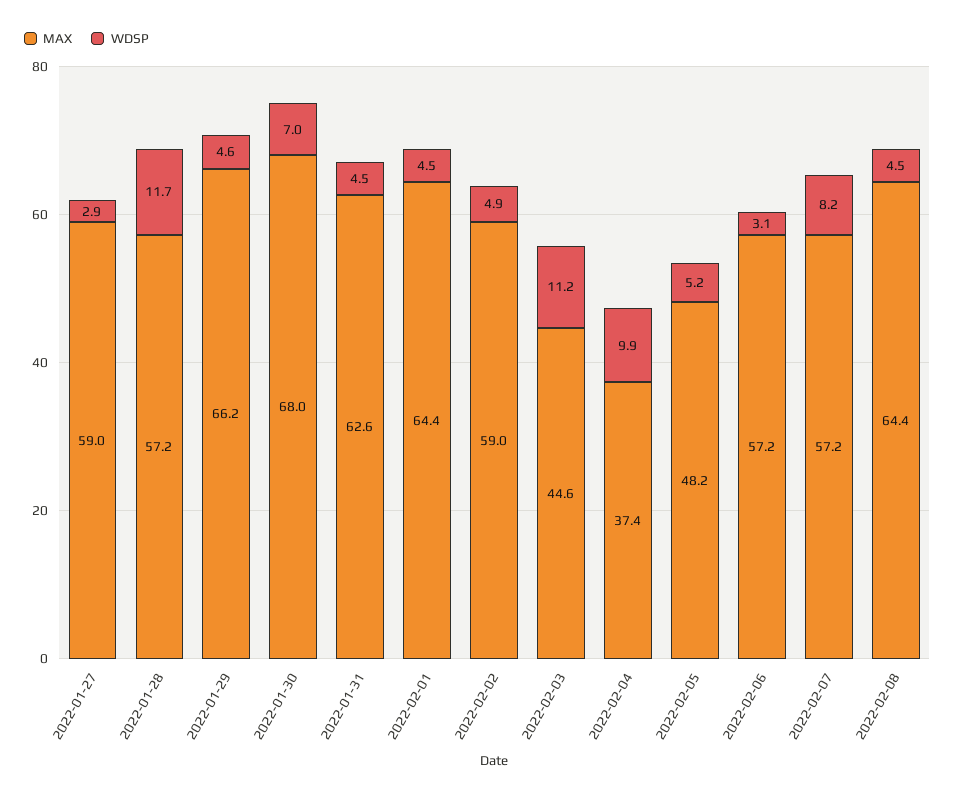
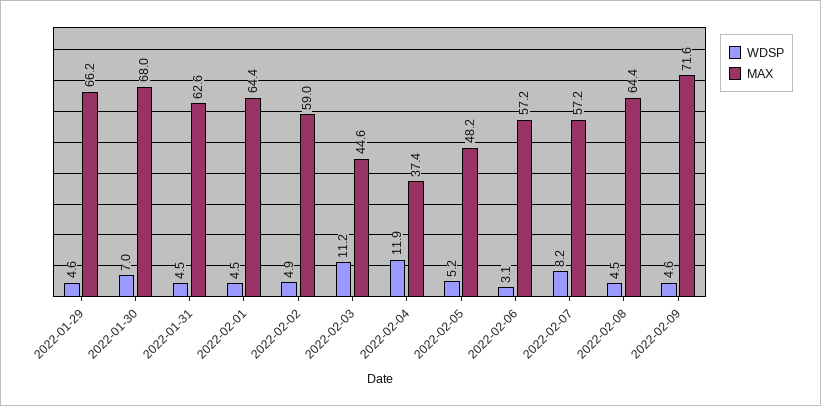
MAX, 2022-01-27: 59 -> none
WDSP, 2022-01-27: 2.9 -> none
MAX, 2022-01-28: 57.2 -> none
WDSP, 2022-01-28: 11.7 -> none
WDSP, 2022-02-04: 9.9 -> 11.9
WDSP, 2022-02-09: none -> 4.6
MAX, 2022-02-09: none -> 71.6

